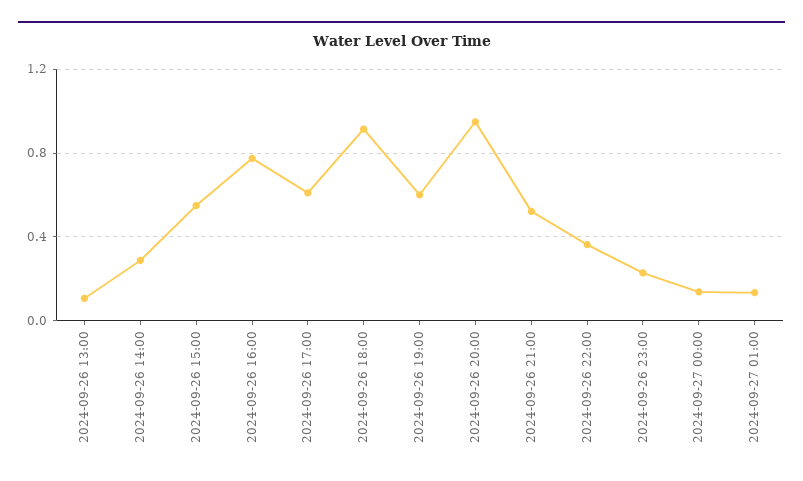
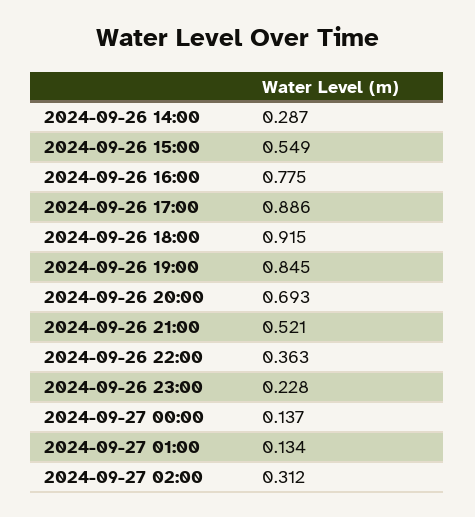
2024-09-26 13:00: 0.1 -> none
2024-09-26 17:00: 0.6 -> 0.886
2024-09-26 19:00: 0.6 -> 0.845
2024-09-26 20:00: 0.95 -> 0.693
2024-09-27 02:00: none -> 0.312

